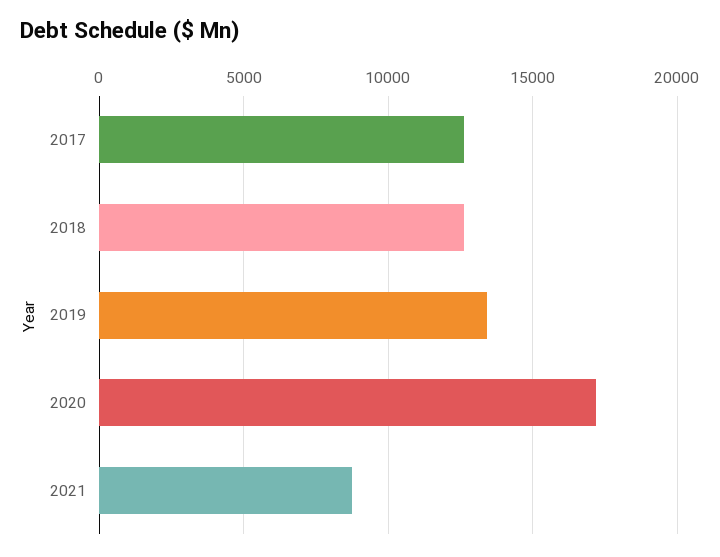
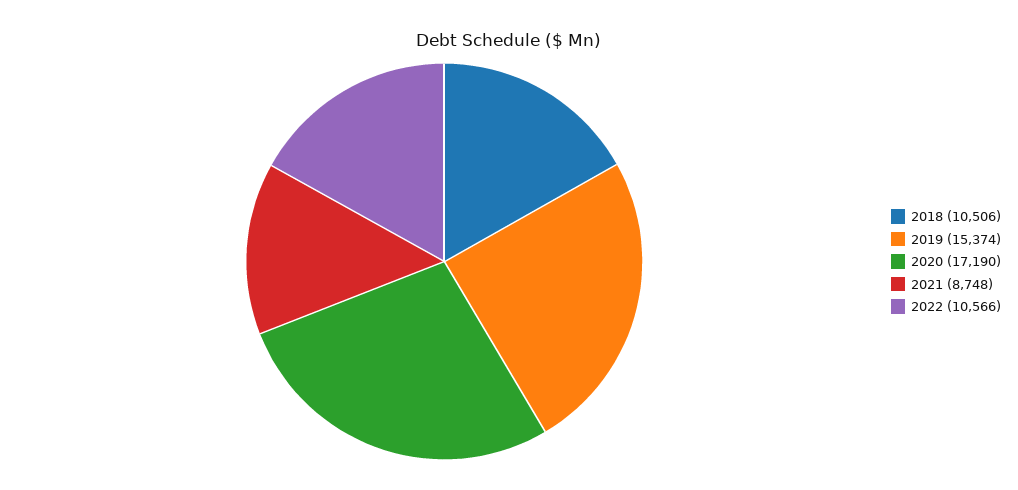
2017: 12500 -> none
2018: 12500 -> 10506
2019: 13500 -> 15374
2022: none -> 10566

